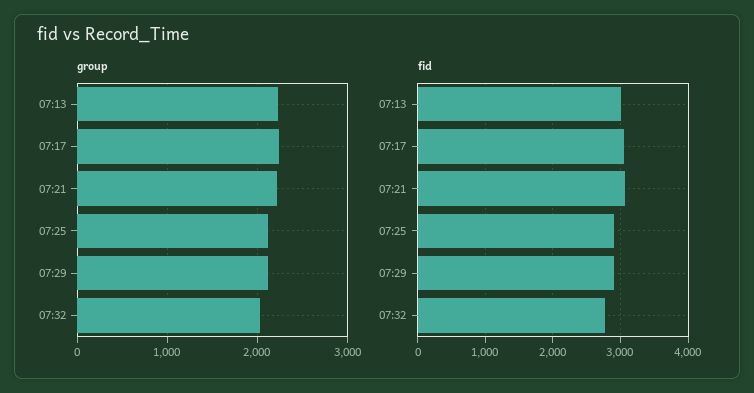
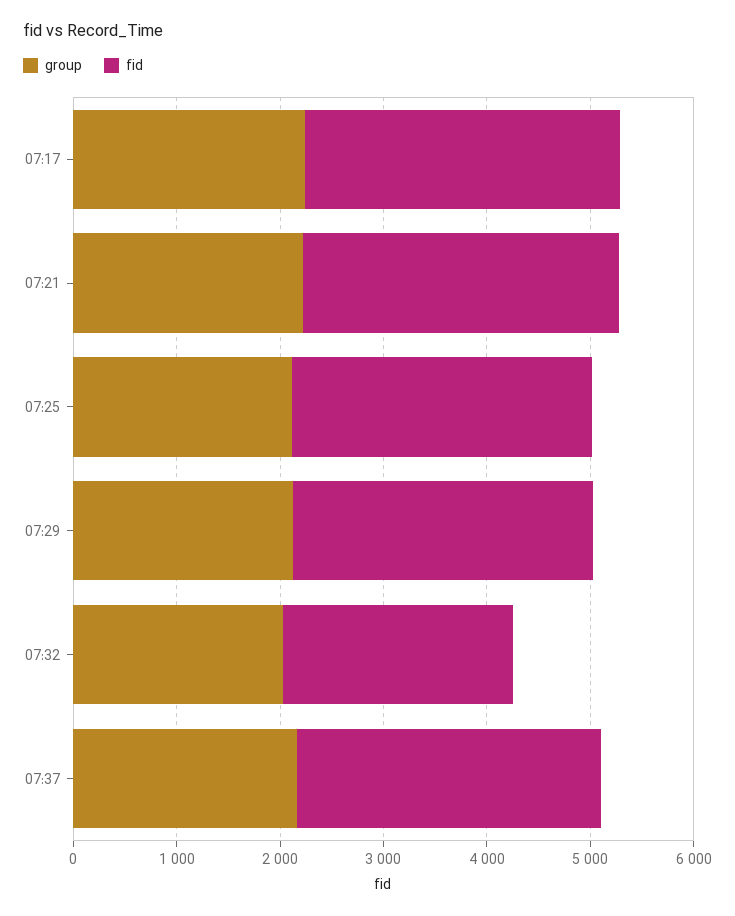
group, 07:13: 2200 -> none
fid, 07:13: 3000 -> none
fid, 07:32: 2800 -> 2200
group, 07:37: none -> 2200
fid, 07:37: none -> 3000

